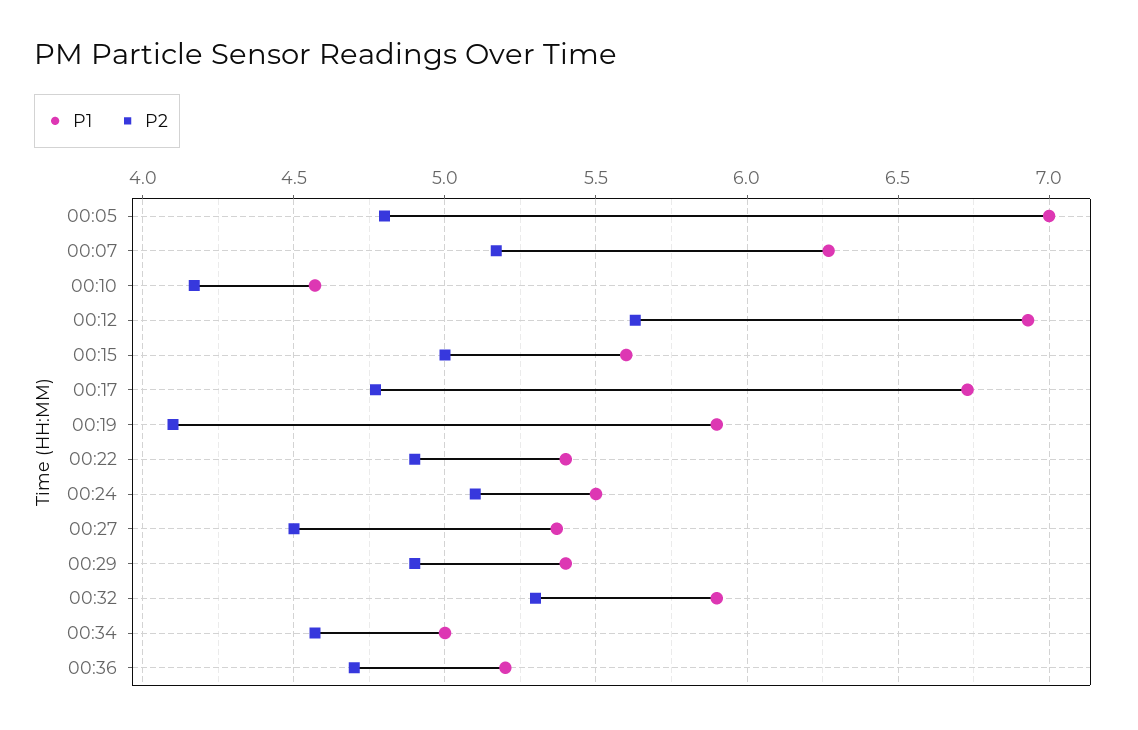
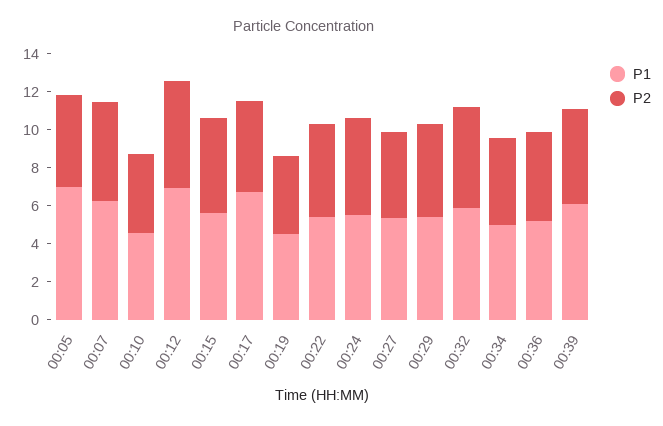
P1, 00:19: 5.9 -> 4.5
P1, 00:39: none -> 6
P2, 00:39: none -> 5

